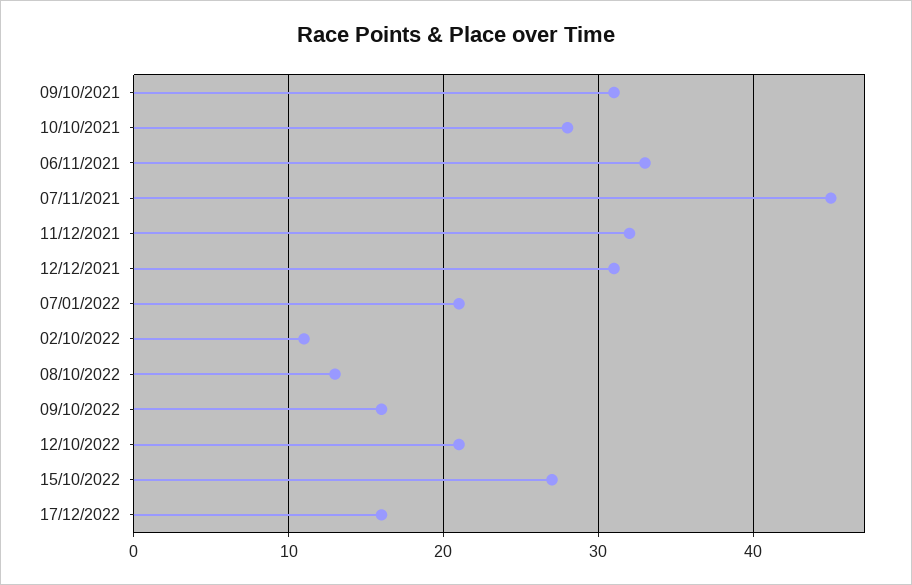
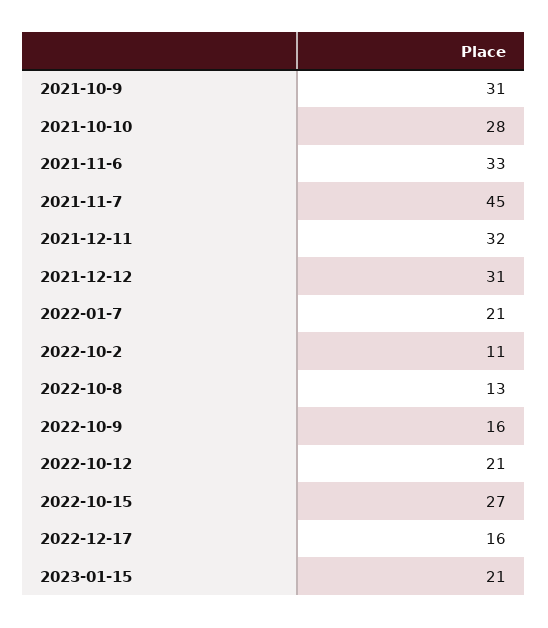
2023-01-15: none -> 21

